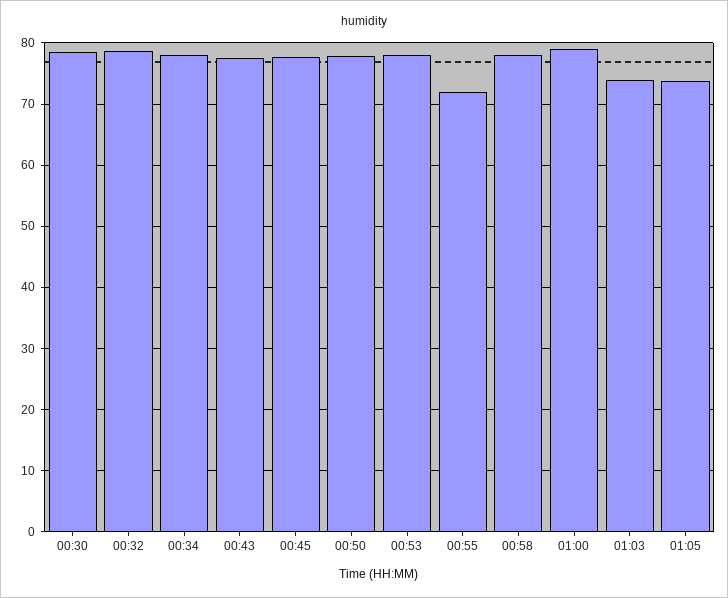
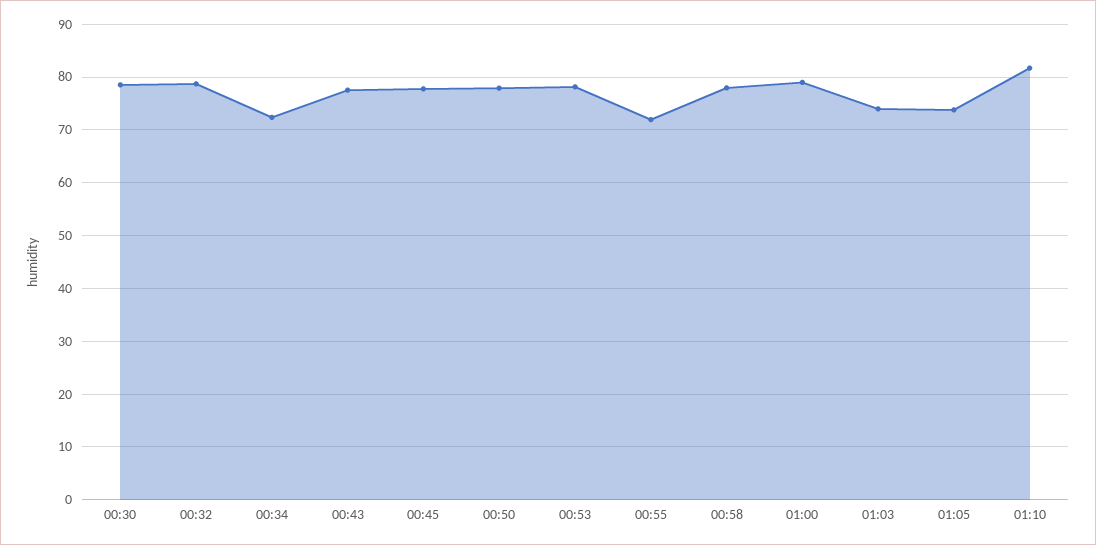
00:34: 78 -> 72
01:10: none -> 82

